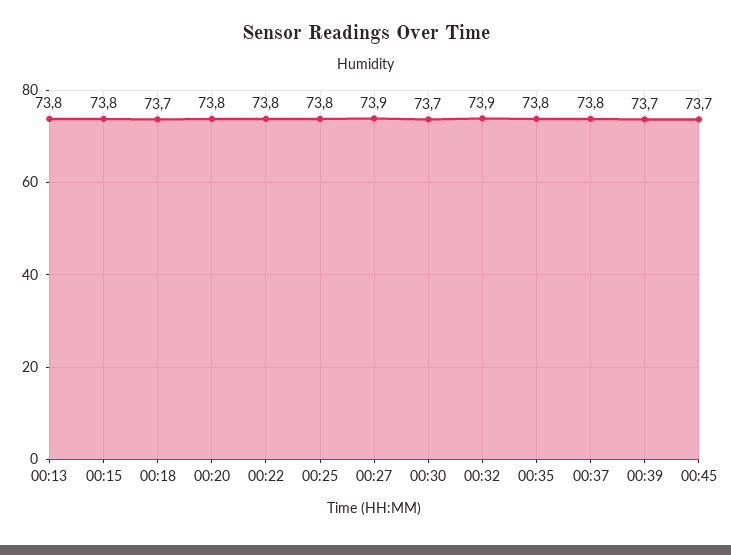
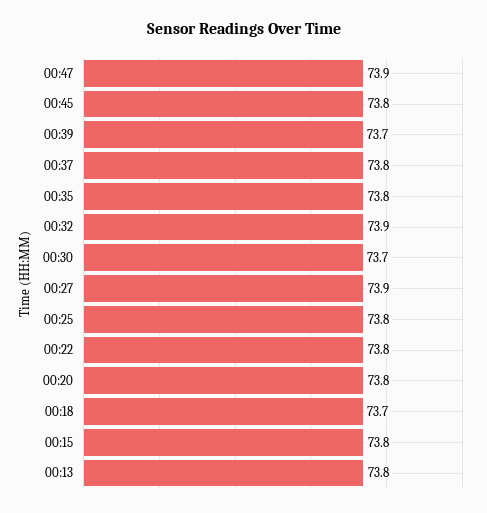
00:45: 73.7 -> 73.8
00:47: none -> 73.9

